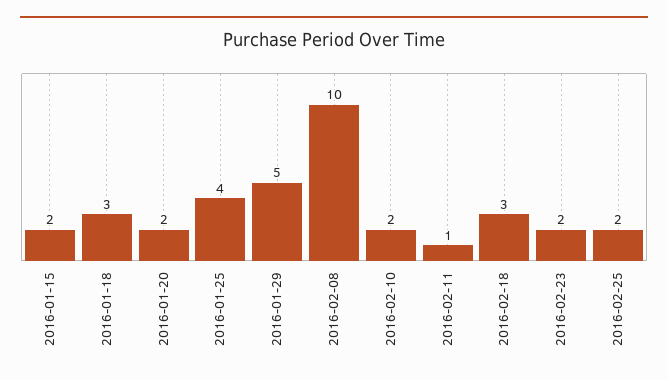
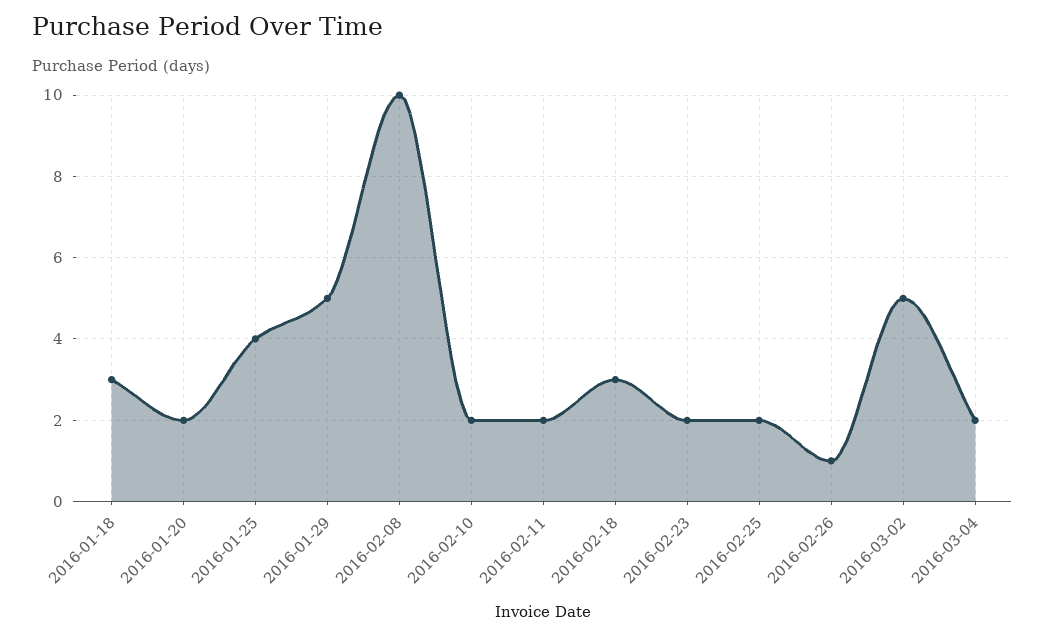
2016-01-15: 2 -> none
2016-02-11: 1 -> 2
2016-02-26: none -> 1
2016-03-02: none -> 5
2016-03-04: none -> 2

